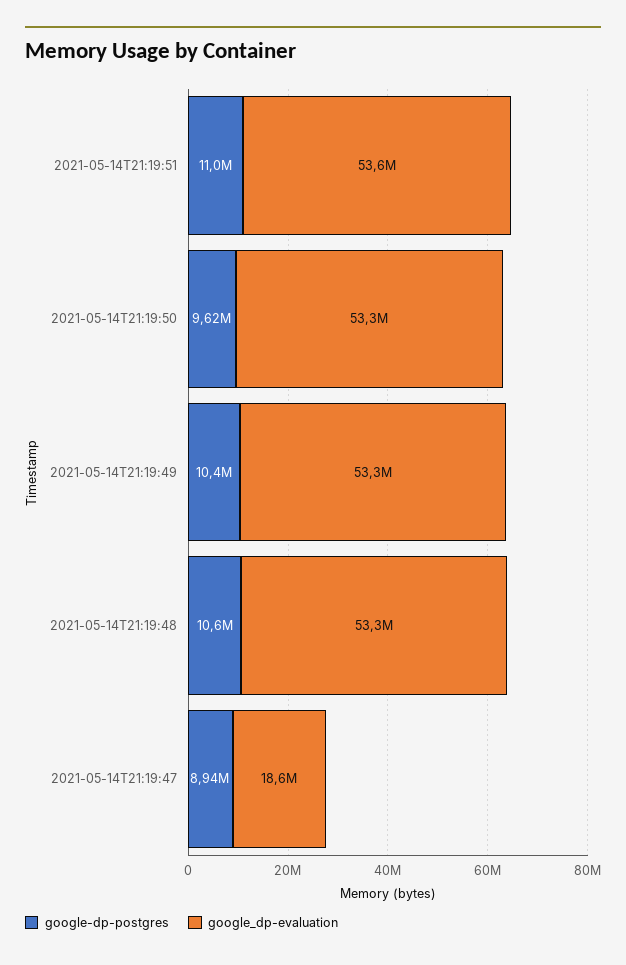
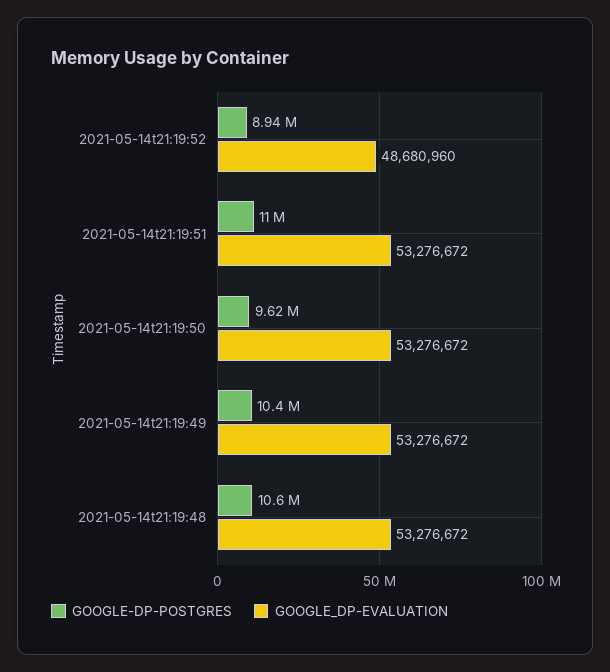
google_dp-evaluation, 2021-05-14T21:19:51: 53600000 -> 53276672
google-dp-postgres, 2021-05-14T21:19:47: 8940000 -> none
google_dp-evaluation, 2021-05-14T21:19:47: 18600000 -> none
google-dp-postgres, 2021-05-14t21:19:52: none -> 8940000
google_dp-evaluation, 2021-05-14t21:19:52: none -> 48680960

